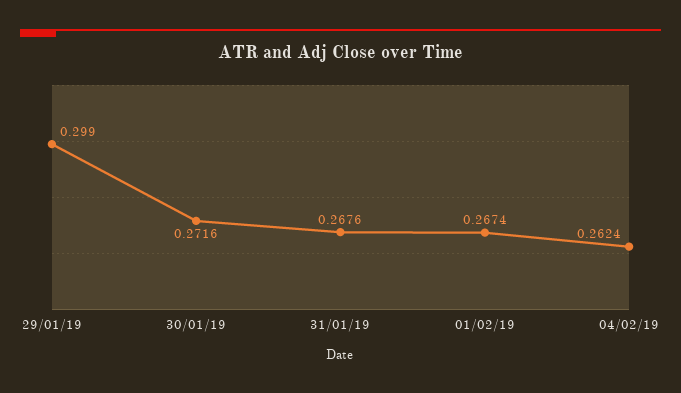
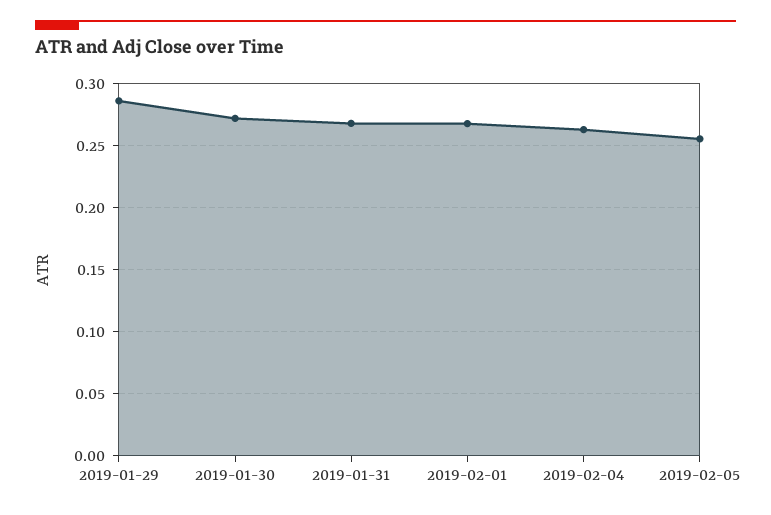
29/01/19: 0.299 -> 0.285
2019-02-05: none -> 0.255

